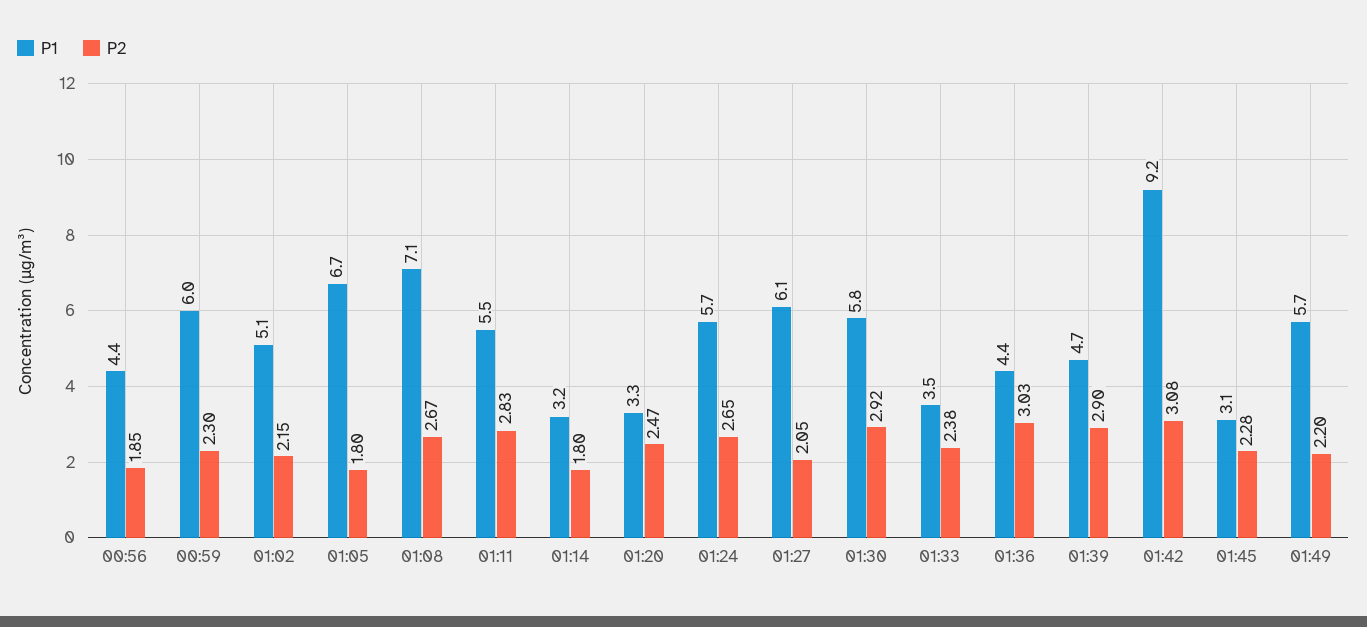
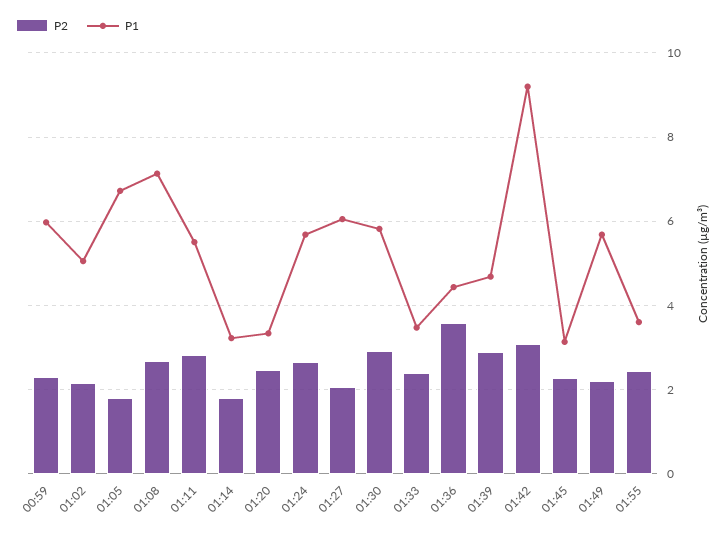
P1, 00:56: 4.4 -> none
P2, 00:56: 1.85 -> none
P2, 01:36: 3.03 -> 3.6
P2, 01:55: none -> 2.4
P1, 01:55: none -> 3.6

